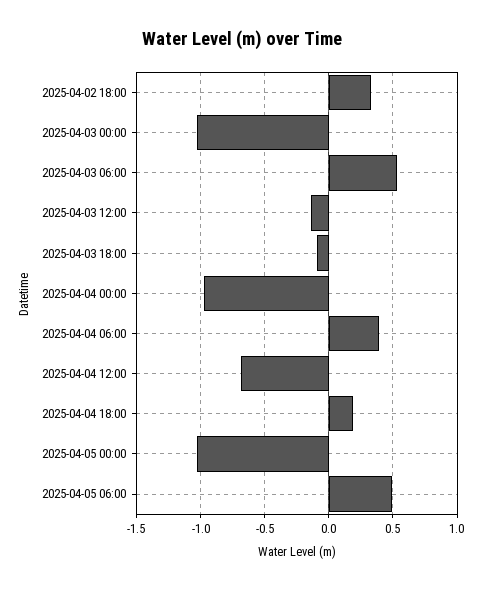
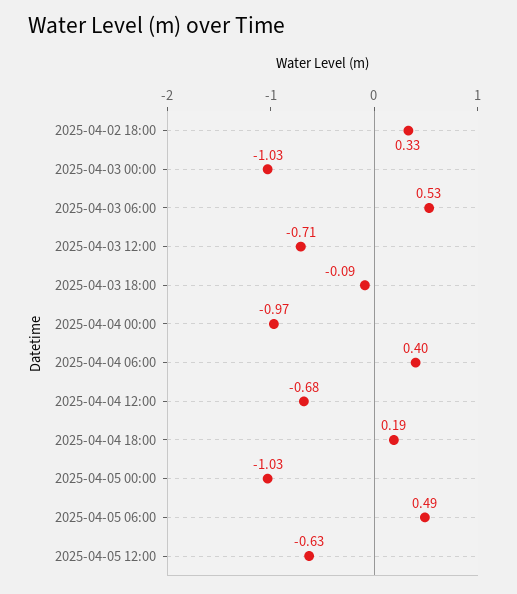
2025-04-03 12:00: -0.15 -> -0.71
2025-04-05 12:00: none -> -0.63

